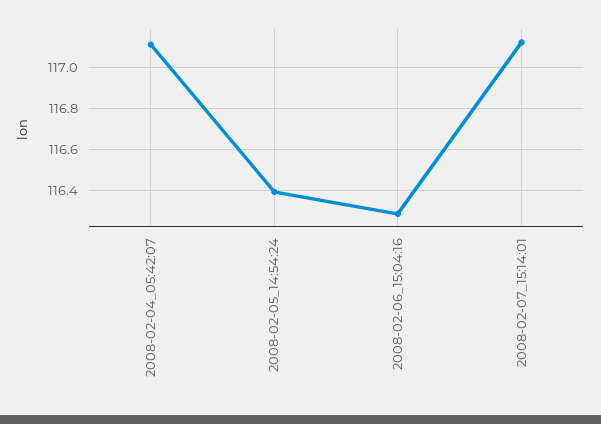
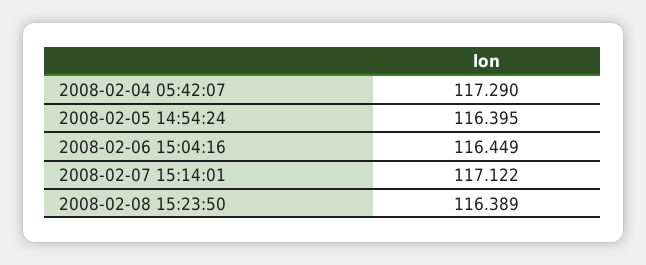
2008-02-04_05:42:07: 117.1 -> 117.29
2008-02-06_15:04:16: 116.3 -> 116.449
2008-02-08 15:23:50: none -> 116.389

